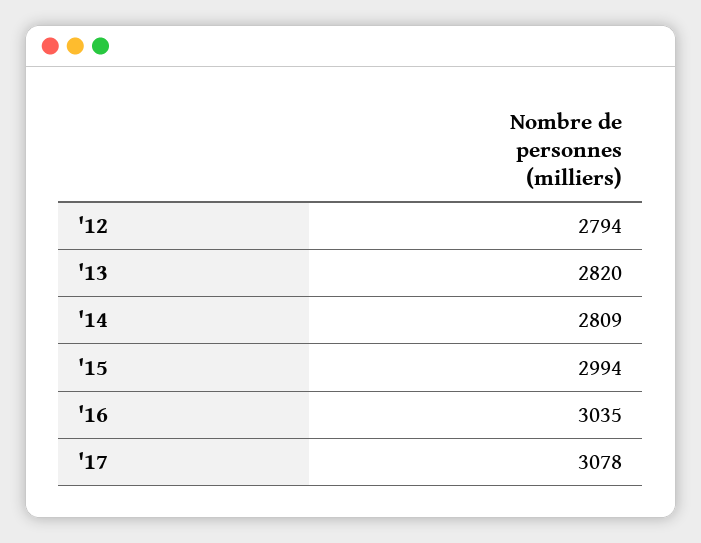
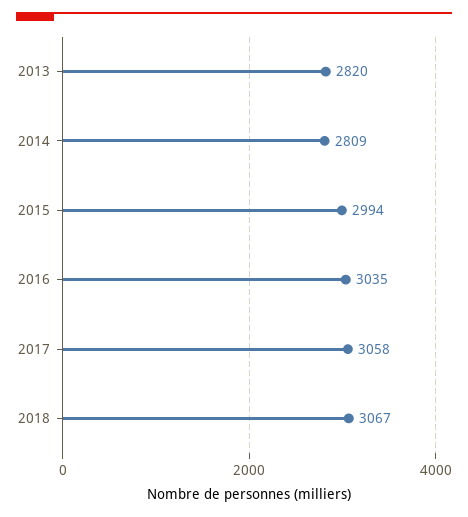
'12: 2794 -> none
'17: 3078 -> 3058
2018: none -> 3067

